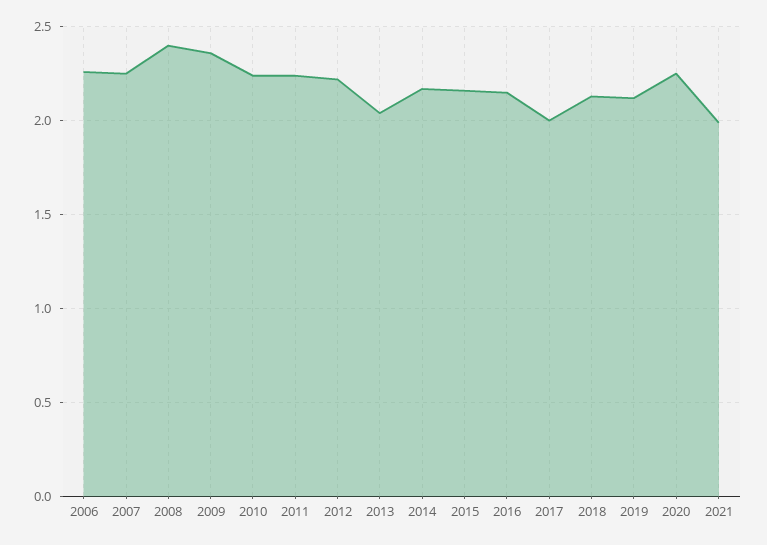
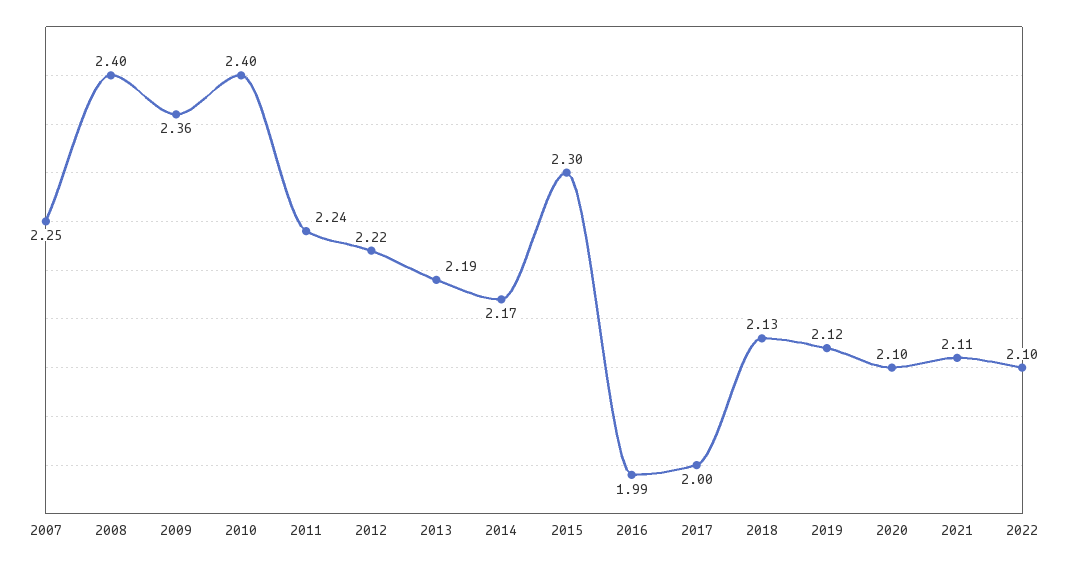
2006: 2.25 -> none
2010: 2.25 -> 2.4
2013: 2.05 -> 2.19
2015: 2.15 -> 2.3
2016: 2.15 -> 1.99
2020: 2.25 -> 2.1
2021: 2 -> 2.11
2022: none -> 2.1

